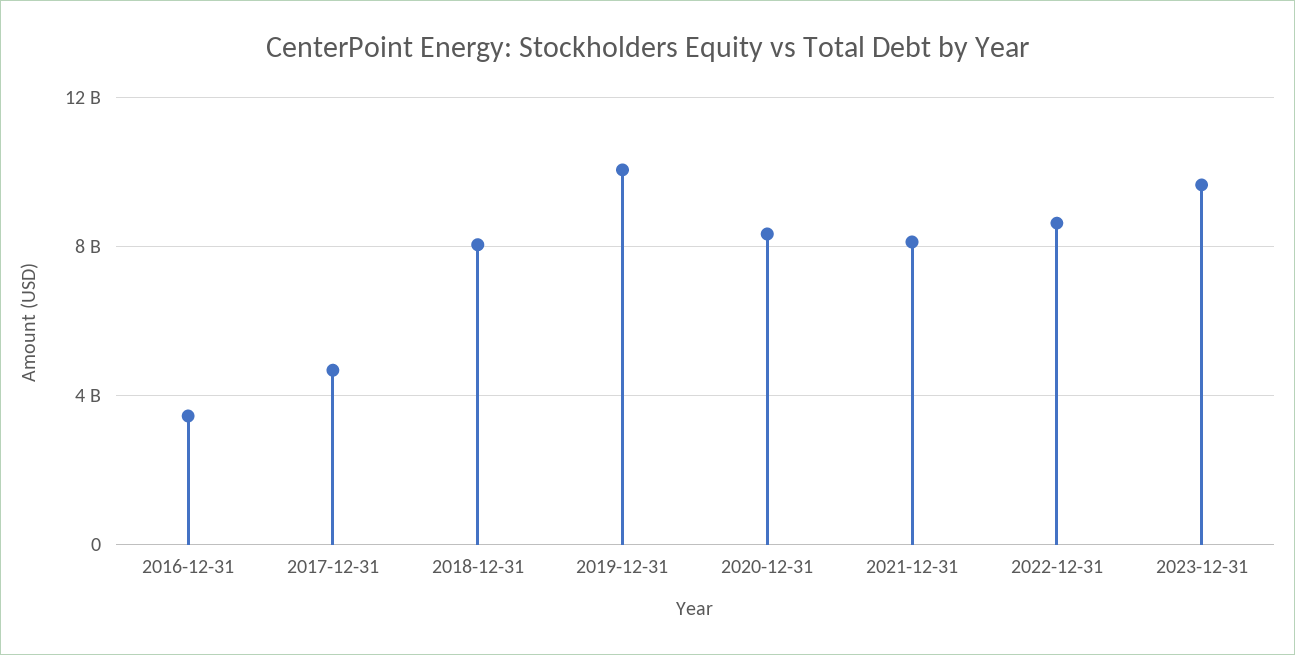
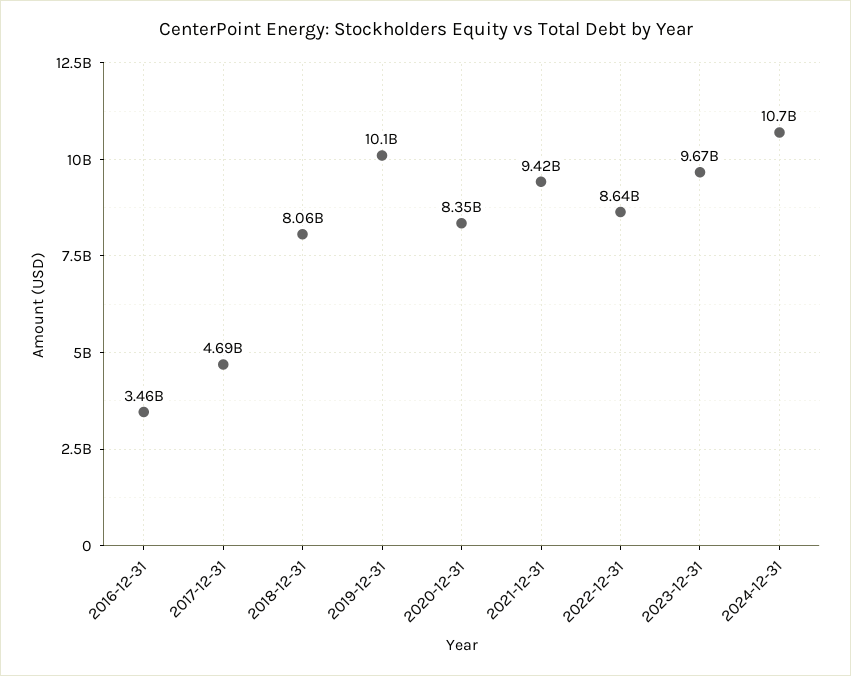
2021-12-31: 8000000000 -> 9420000000
2024-12-31: none -> 10700000000

